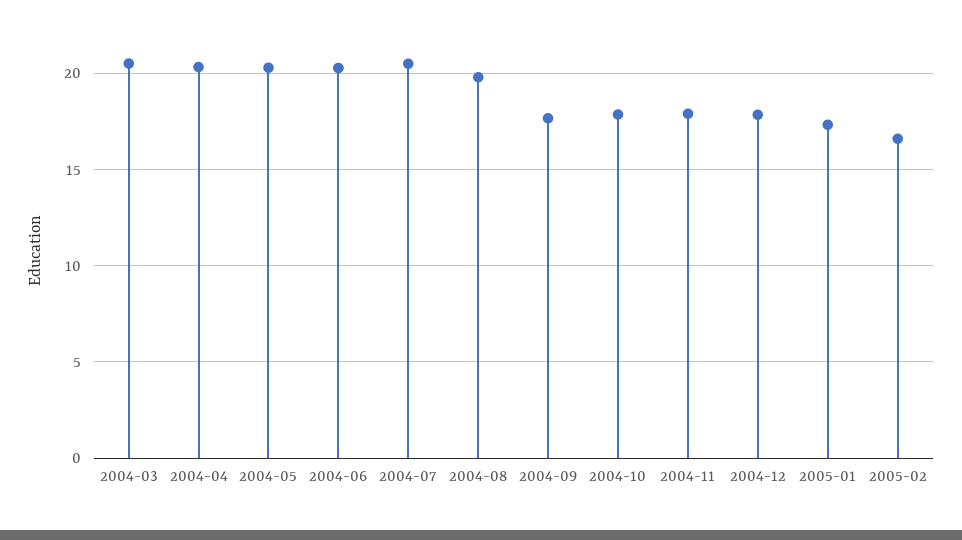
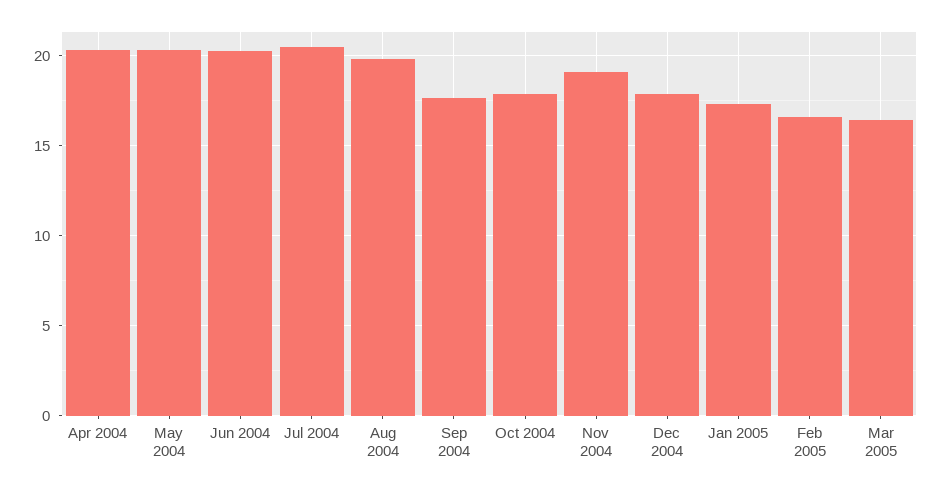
2004-03: 20.5 -> none
2004-11: 18 -> 19
Mar 2005: none -> 16.5

